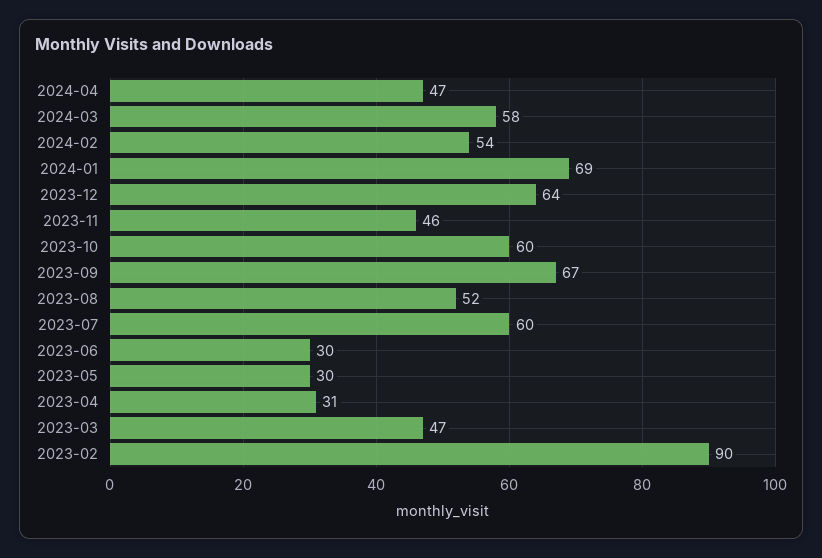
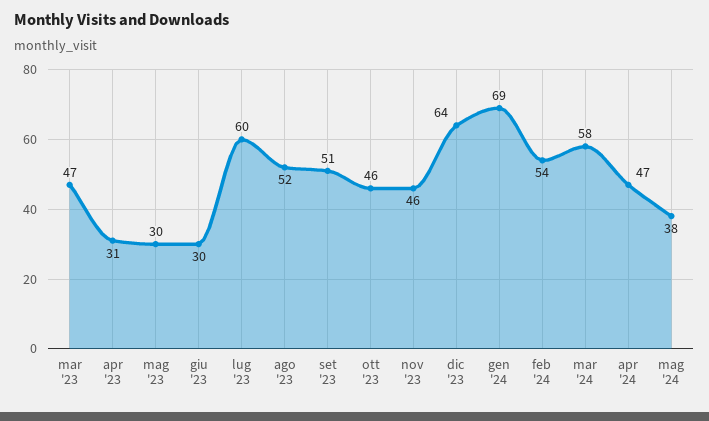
2023-10: 60 -> 46
2023-09: 67 -> 51
2023-02: 90 -> none
mag '24: none -> 38

